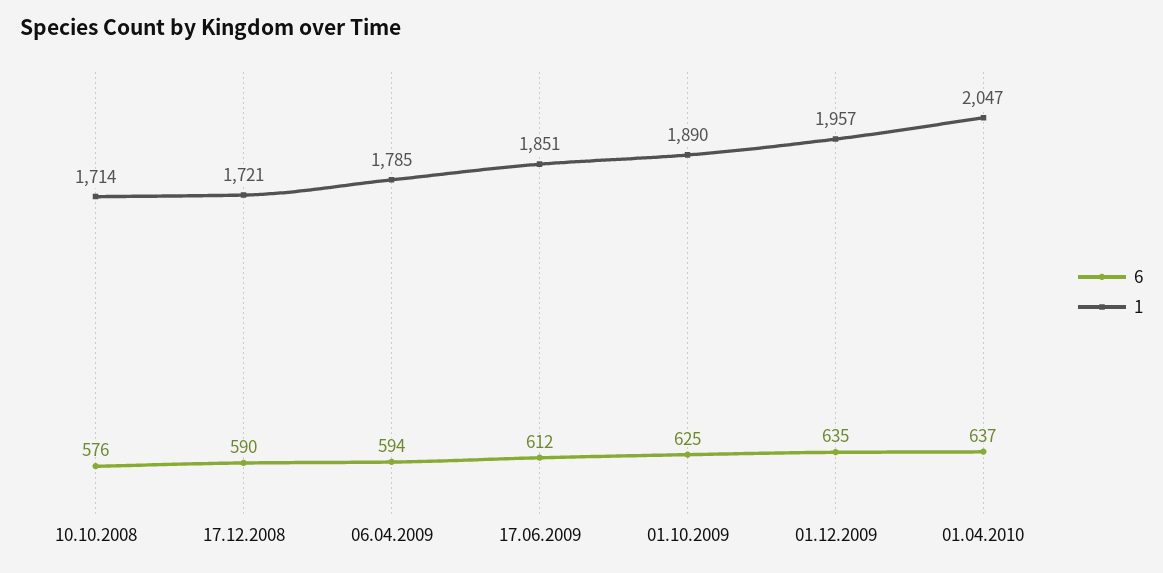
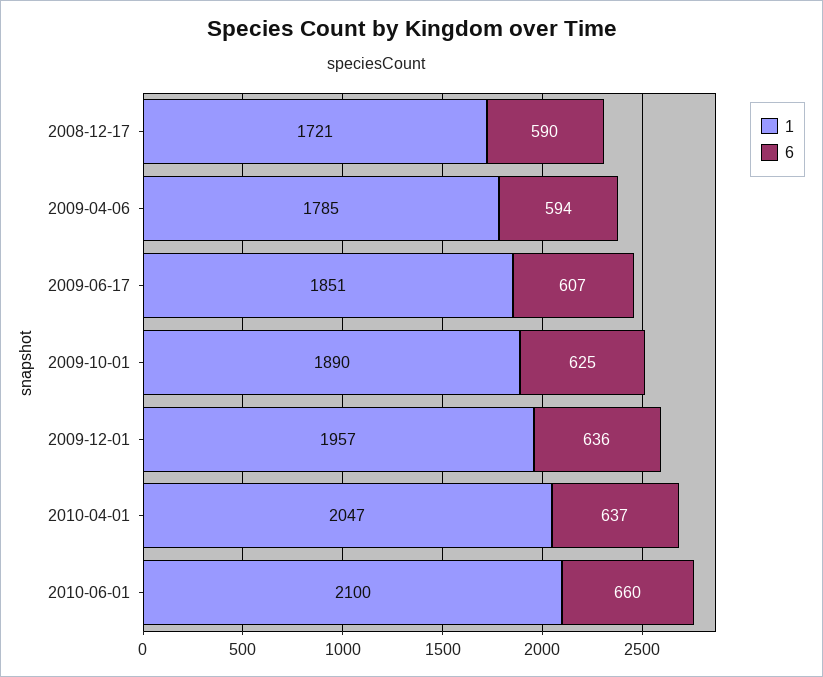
6, 10.10.2008: 576 -> none
1, 10.10.2008: 1714 -> none
6, 17.06.2009: 612 -> 607
6, 01.12.2009: 635 -> 636
1, 2010-06-01: none -> 2100
6, 2010-06-01: none -> 660

